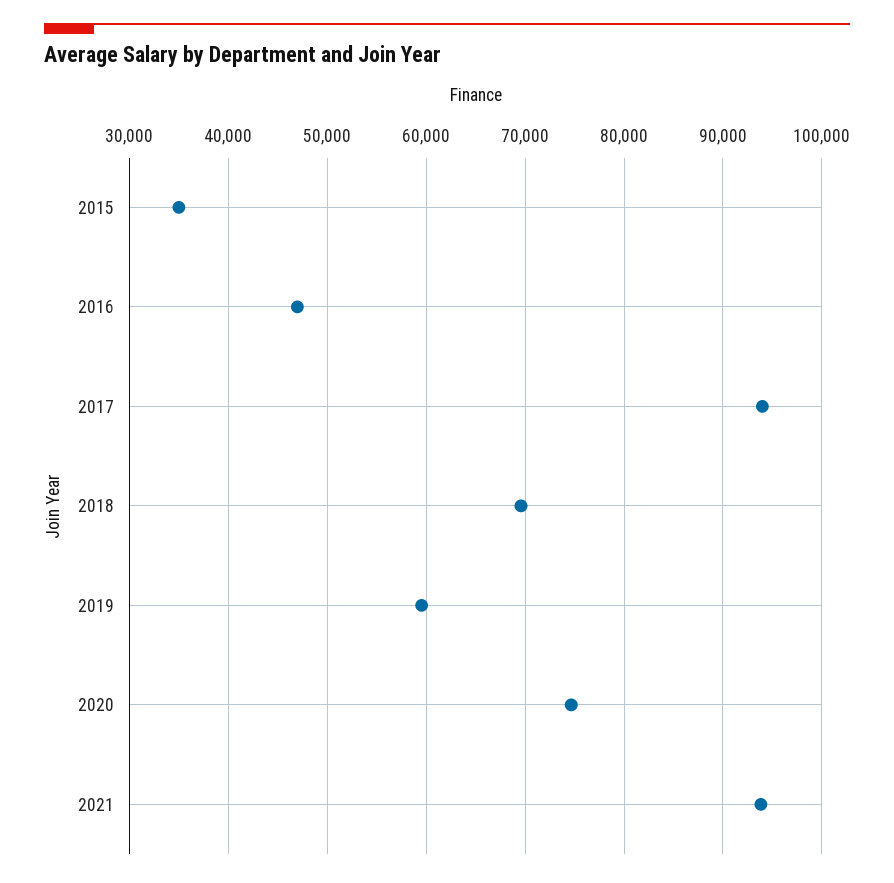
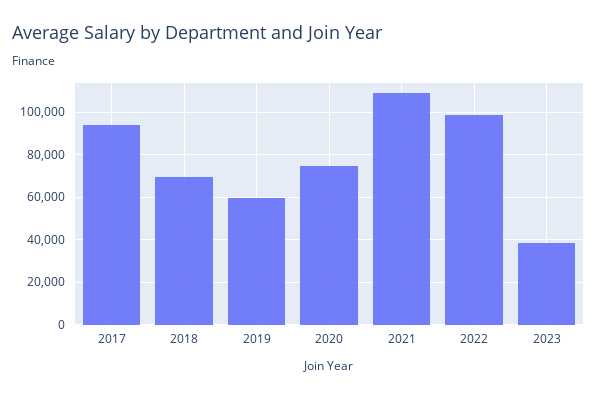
2015: 35000 -> none
2016: 47000 -> none
2021: 94000 -> 110000
2022: none -> 100000
2023: none -> 40000

